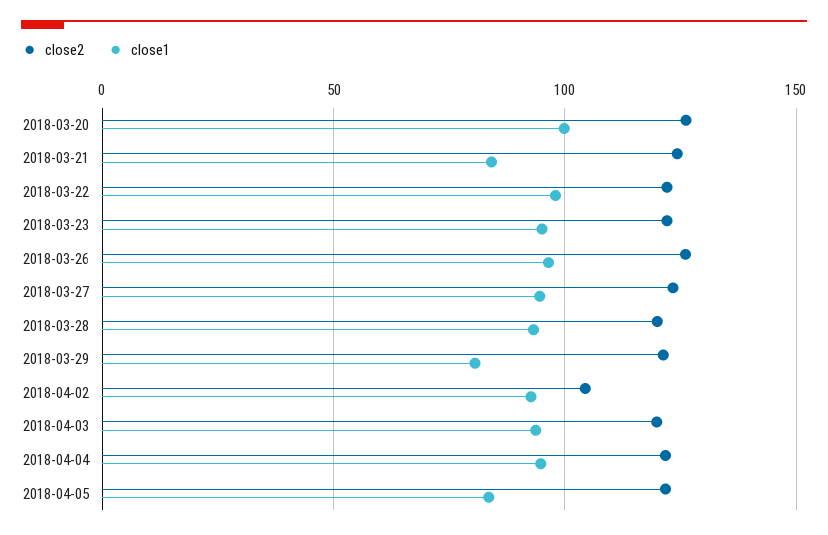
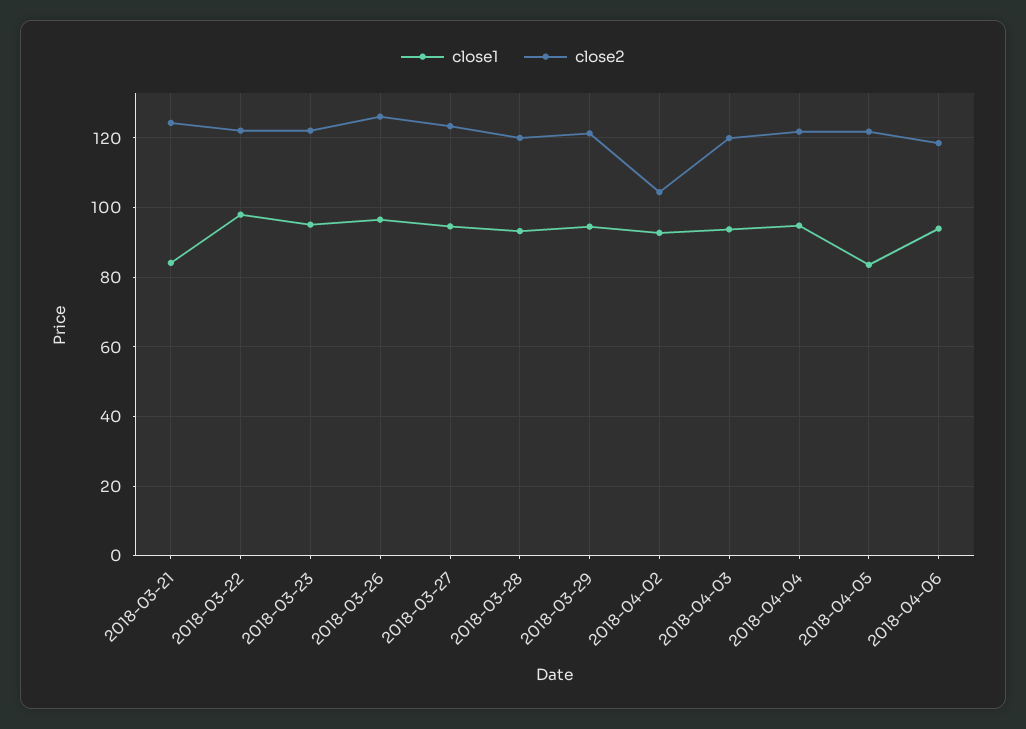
close2, 2018-03-20: 125 -> none
close1, 2018-03-20: 100 -> none
close1, 2018-03-29: 80 -> 94
close1, 2018-04-06: none -> 94
close2, 2018-04-06: none -> 118

